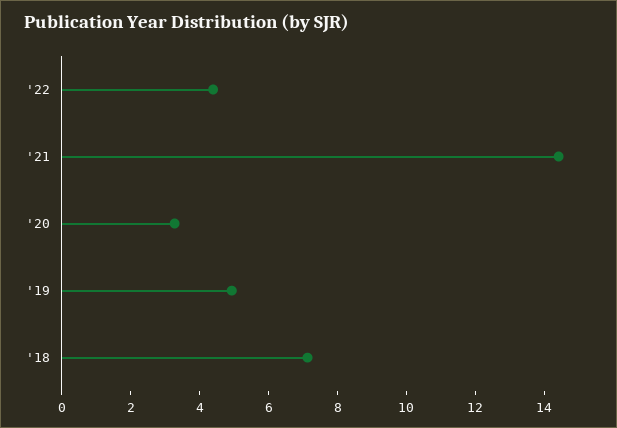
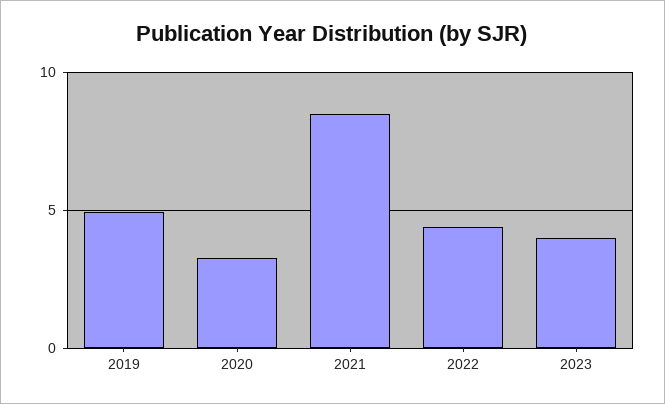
'21: 14.5 -> 8.5
'18: 7 -> none
2023: none -> 4

